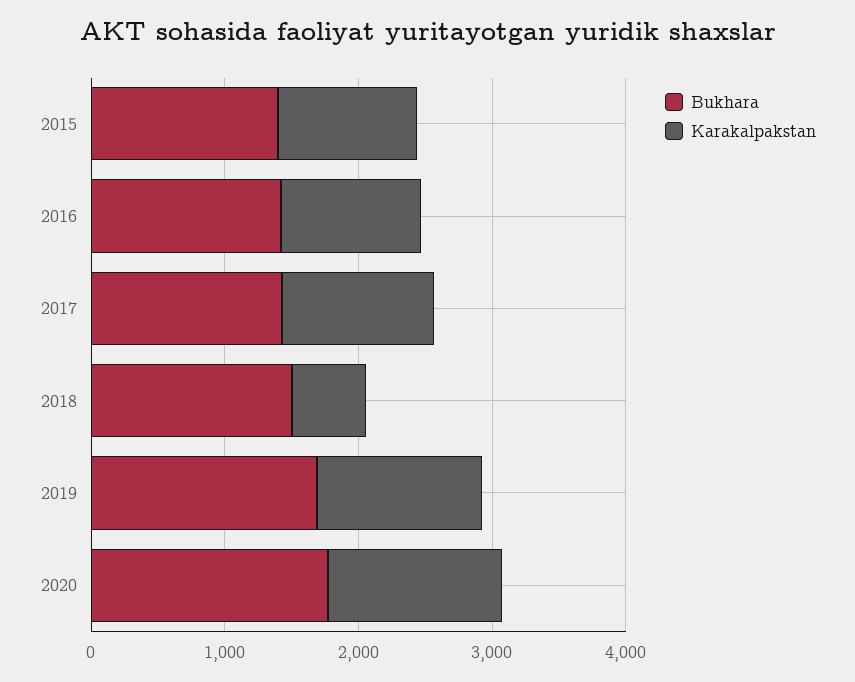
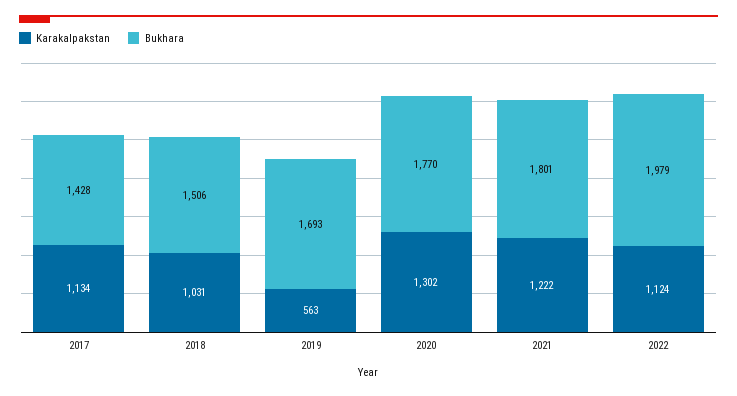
Bukhara, 2015: 1400 -> none
Karakalpakstan, 2015: 1000 -> none
Bukhara, 2016: 1400 -> none
Karakalpakstan, 2016: 1000 -> none
Karakalpakstan, 2018: 600 -> 1031
Karakalpakstan, 2019: 1200 -> 563
Karakalpakstan, 2021: none -> 1222
Bukhara, 2021: none -> 1801
Karakalpakstan, 2022: none -> 1124
Bukhara, 2022: none -> 1979

